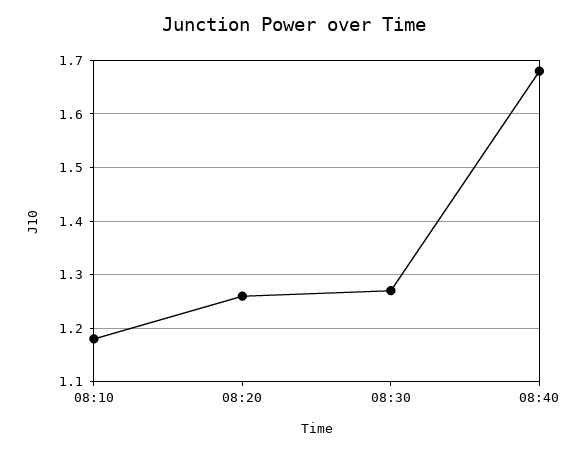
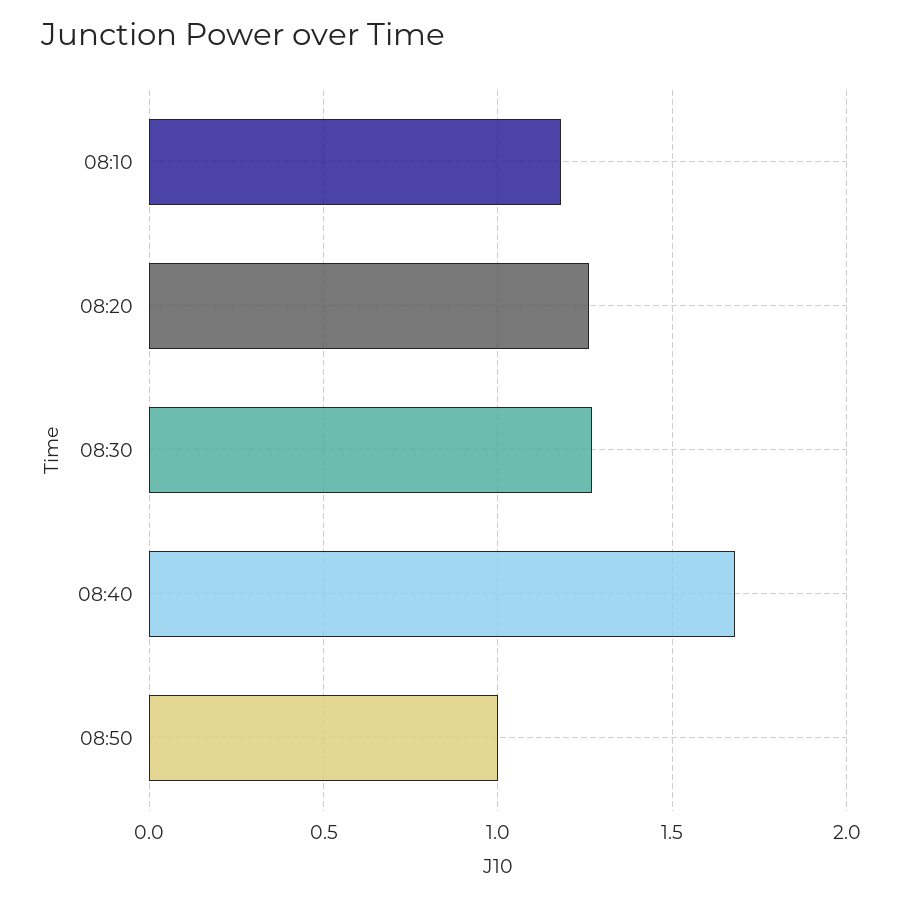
08:50: none -> 1

